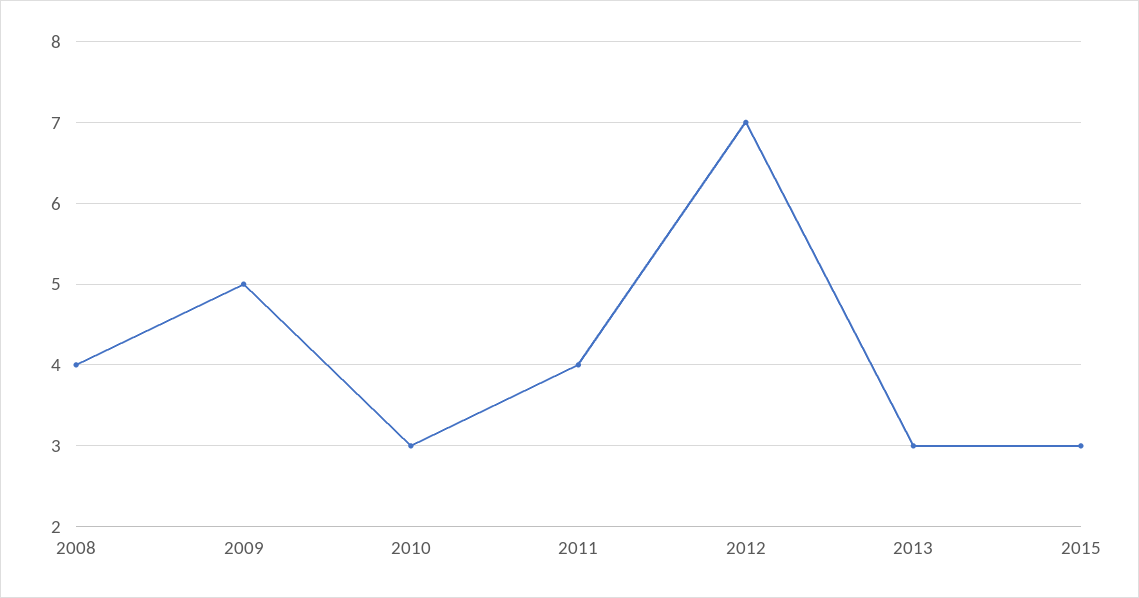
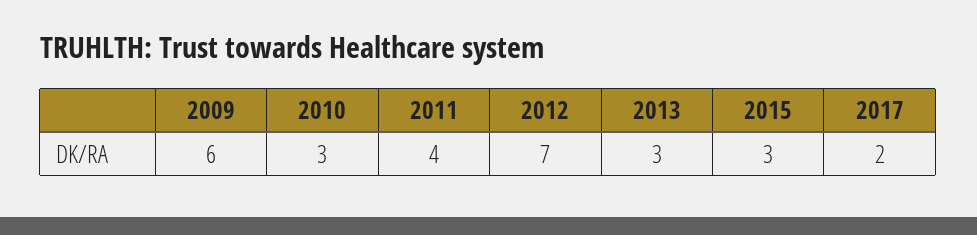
2008: 4 -> none
2009: 5 -> 6
2017: none -> 2

